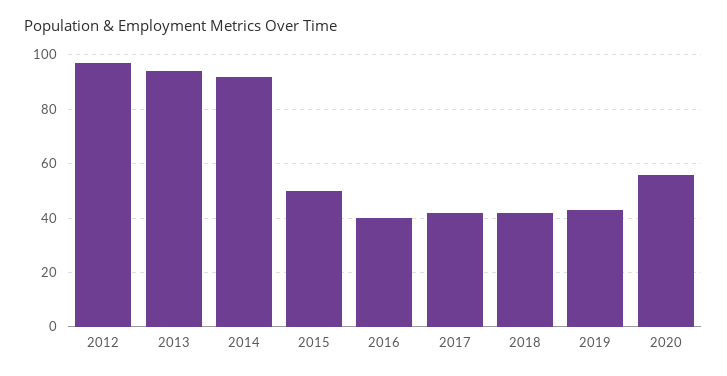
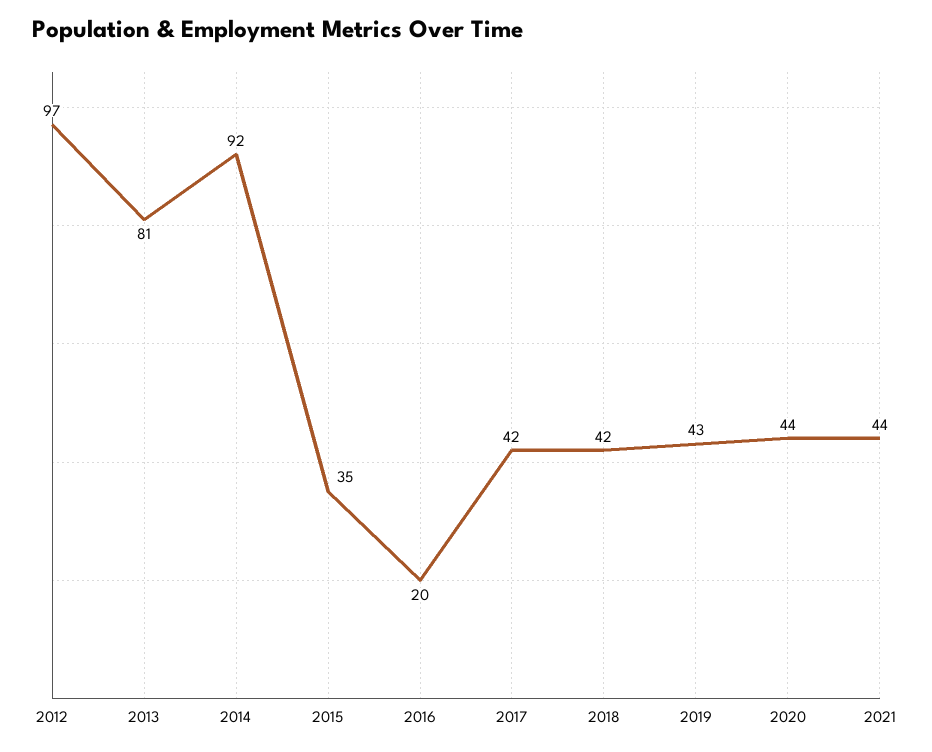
2013: 95 -> 81
2015: 50 -> 35
2016: 40 -> 20
2020: 55 -> 44
2021: none -> 44

